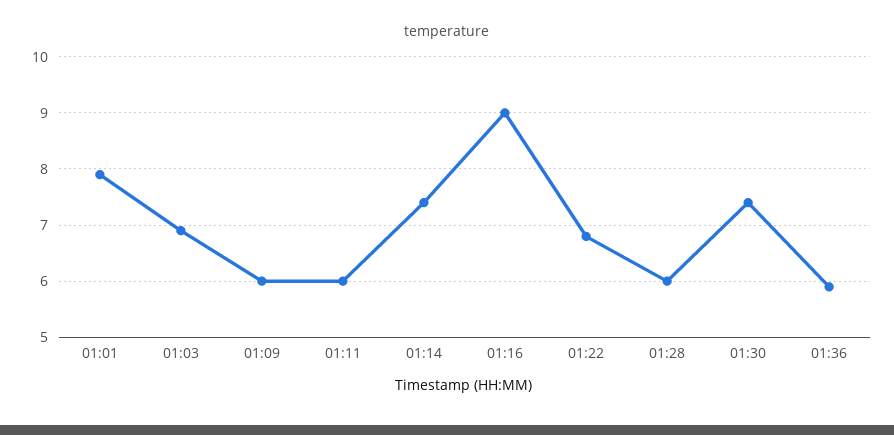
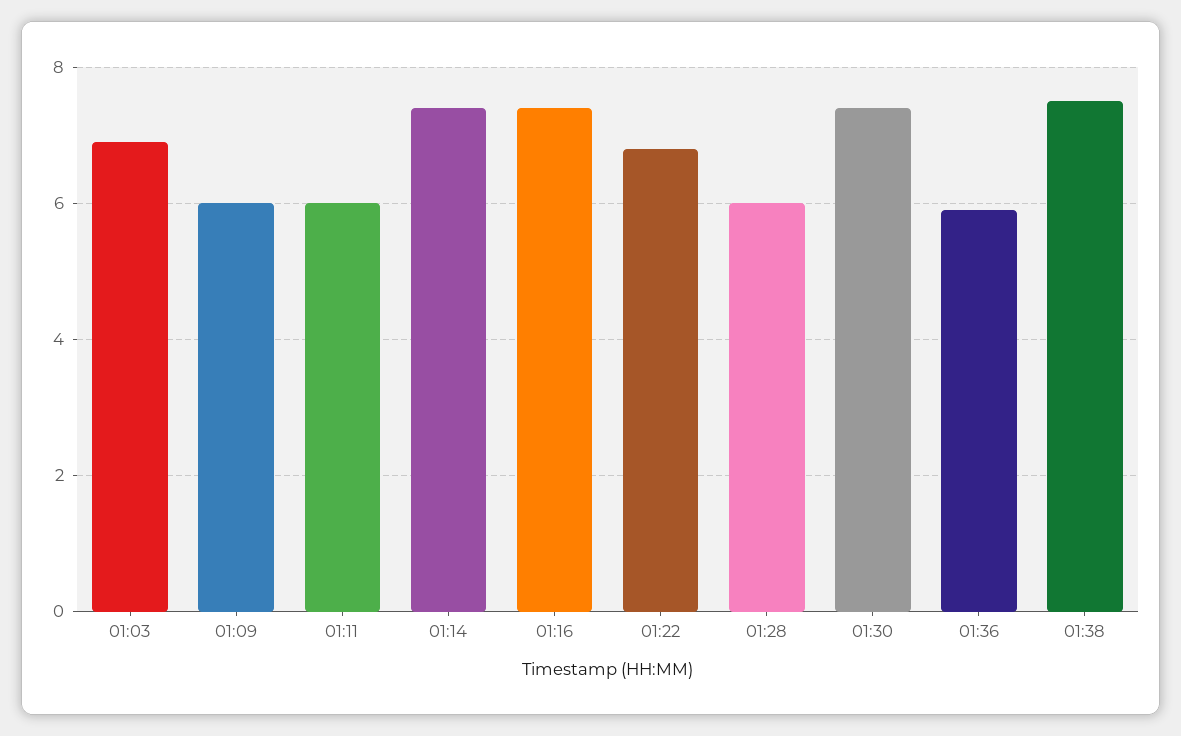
01:01: 8 -> none
01:16: 9 -> 7.5
01:38: none -> 7.5

